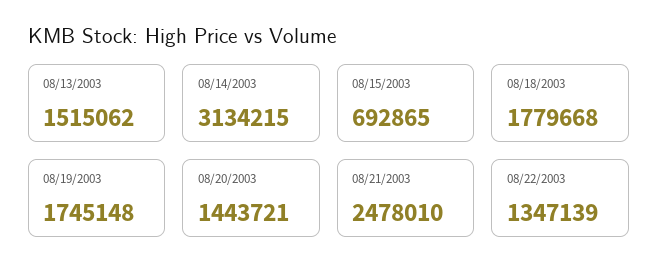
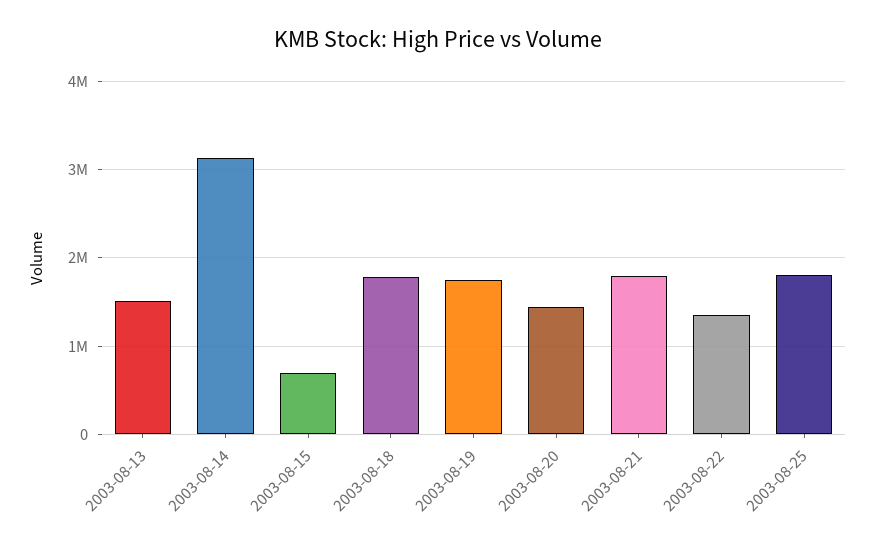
08/21/2003: 2478010 -> 1800000
2003-08-25: none -> 1800000

